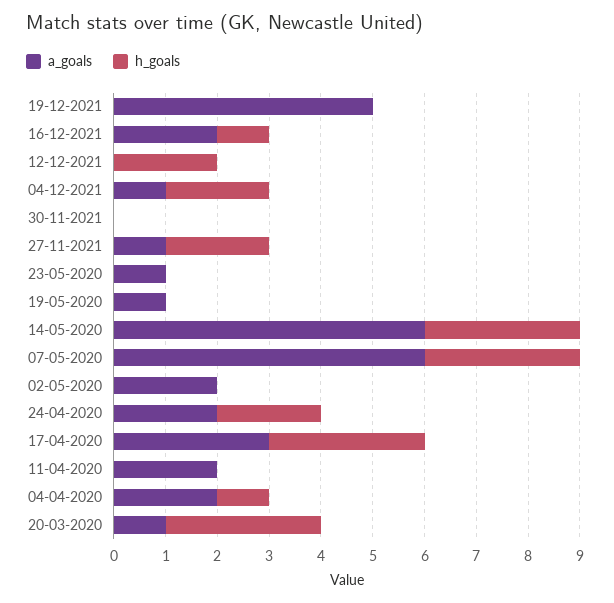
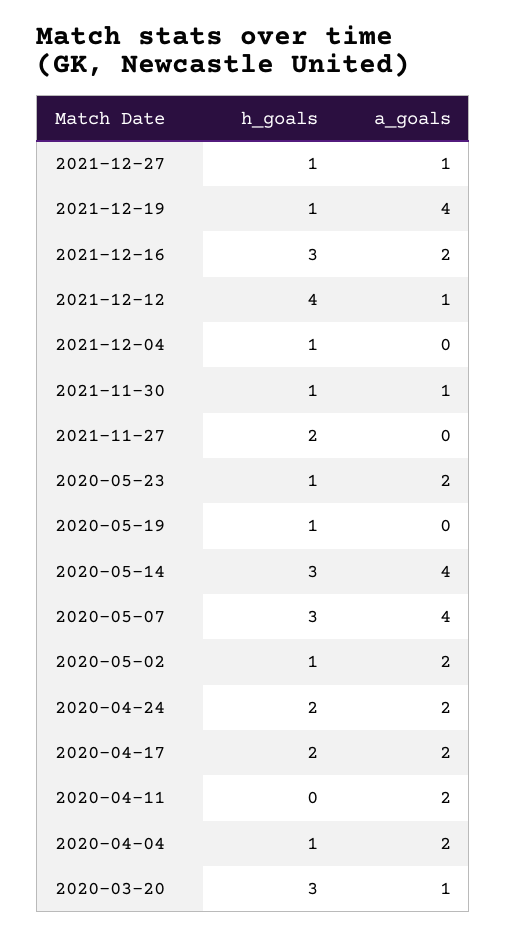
a_goals, 19-12-2021: 5 -> 4
h_goals, 19-12-2021: 0 -> 1
h_goals, 16-12-2021: 1 -> 3
a_goals, 12-12-2021: 0 -> 1
h_goals, 12-12-2021: 2 -> 4
a_goals, 04-12-2021: 1 -> 0
h_goals, 04-12-2021: 2 -> 1
a_goals, 30-11-2021: 0 -> 1
h_goals, 30-11-2021: 0 -> 1
a_goals, 27-11-2021: 1 -> 0
a_goals, 23-05-2020: 1 -> 2
h_goals, 23-05-2020: 0 -> 1
a_goals, 19-05-2020: 1 -> 0
h_goals, 19-05-2020: 0 -> 1
a_goals, 14-05-2020: 6 -> 4
a_goals, 07-05-2020: 6 -> 4
h_goals, 02-05-2020: 0 -> 1
a_goals, 17-04-2020: 3 -> 2
h_goals, 17-04-2020: 3 -> 2
h_goals, 2021-12-27: none -> 1
a_goals, 2021-12-27: none -> 1

